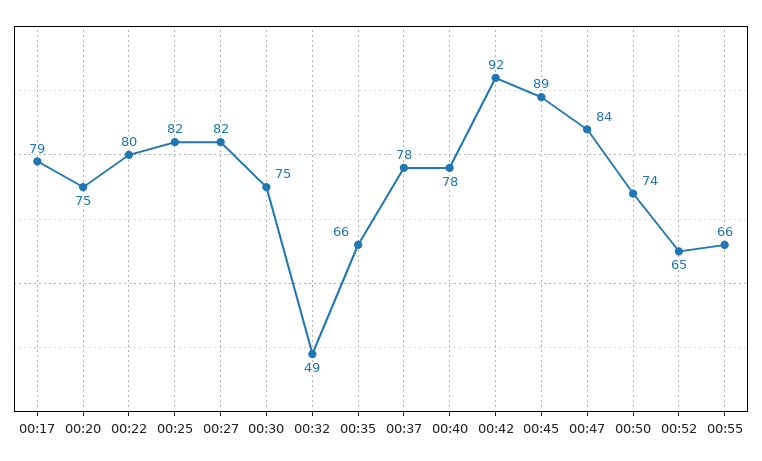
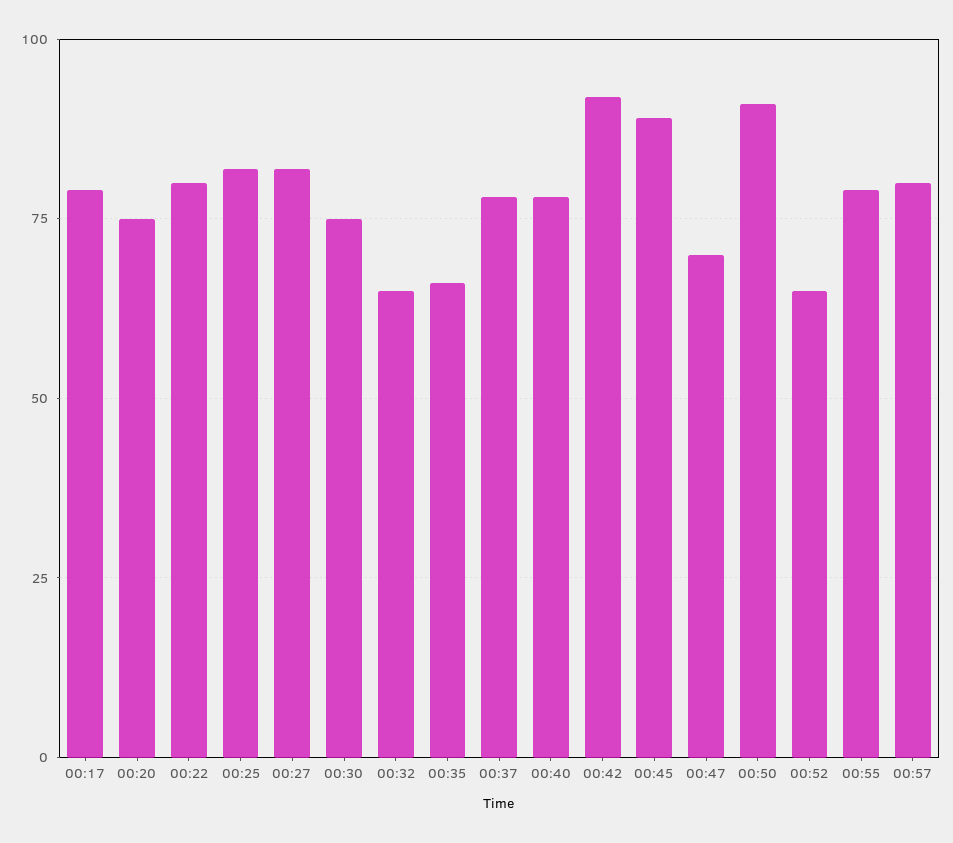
00:32: 49 -> 65
00:47: 84 -> 70
00:50: 74 -> 90
00:55: 66 -> 80
00:57: none -> 80

